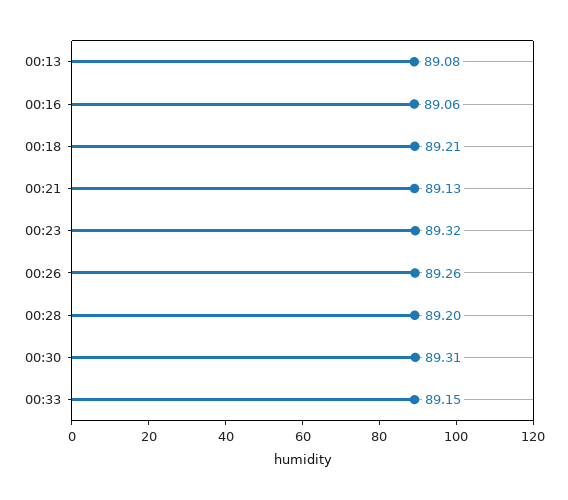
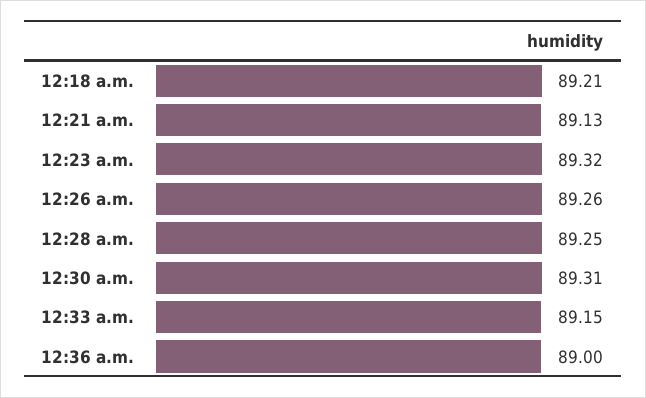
00:13: 89.08 -> none
00:16: 89.06 -> none
00:28: 89.2 -> 89.25
12:36 a.m.: none -> 89

